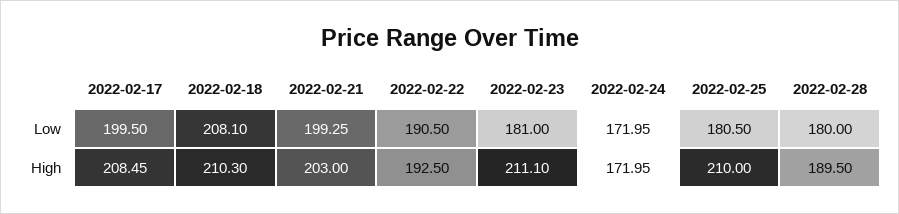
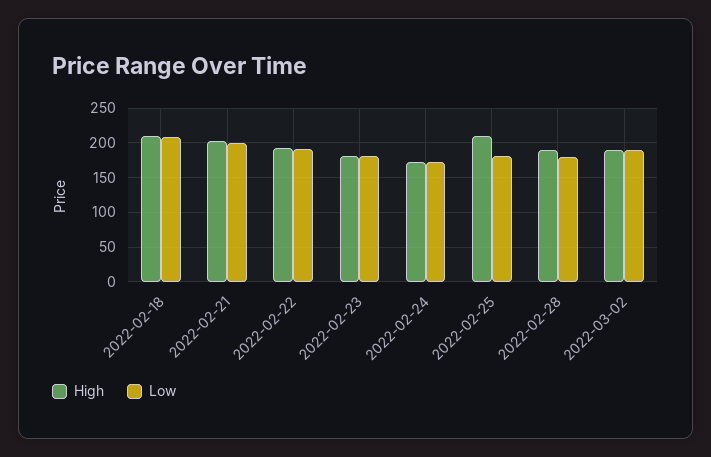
Low, 2022-02-17: 199.5 -> none
High, 2022-02-17: 208.45 -> none
High, 2022-02-23: 211.1 -> 180
High, 2022-03-02: none -> 190
Low, 2022-03-02: none -> 190

